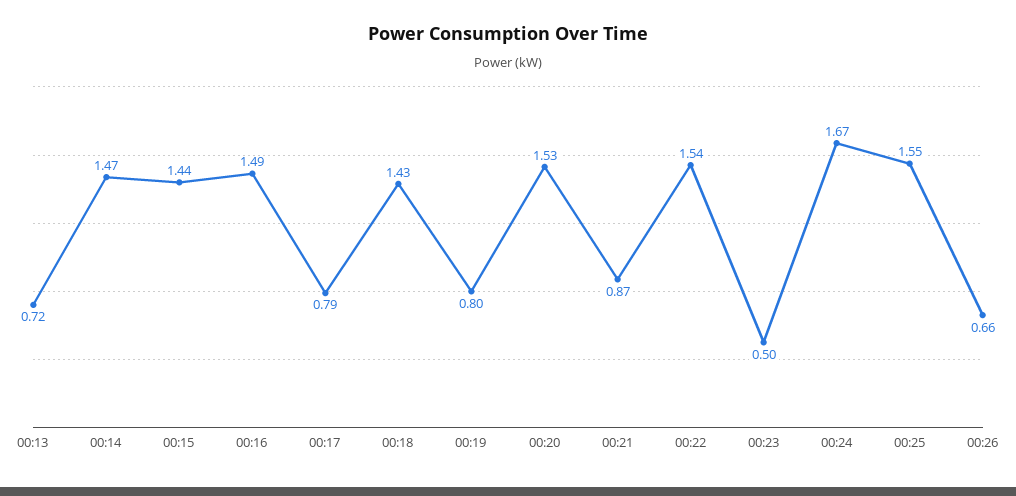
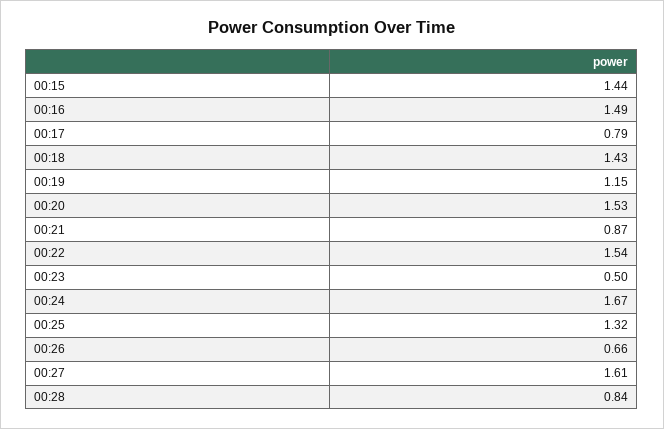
00:13: 0.72 -> none
00:14: 1.47 -> none
00:19: 0.8 -> 1.15
00:25: 1.55 -> 1.32
00:27: none -> 1.61
00:28: none -> 0.84

